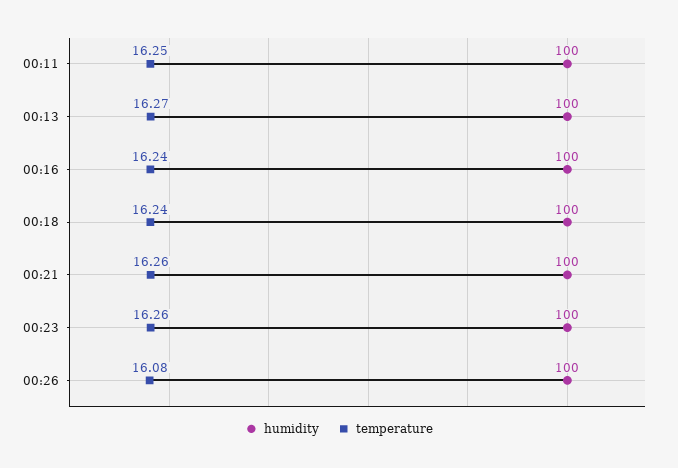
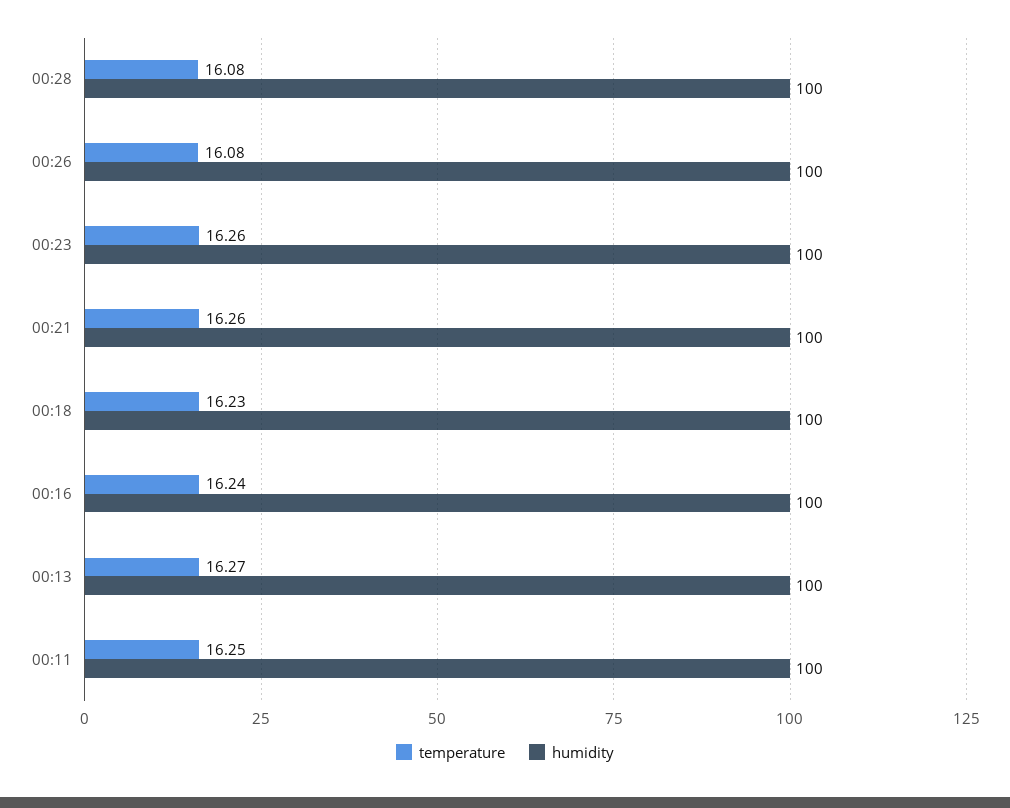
temperature, 00:18: 16.24 -> 16.23
temperature, 00:28: none -> 16.08
humidity, 00:28: none -> 100

